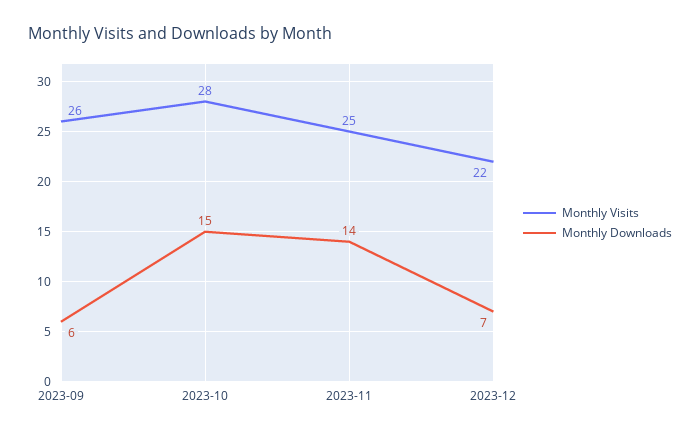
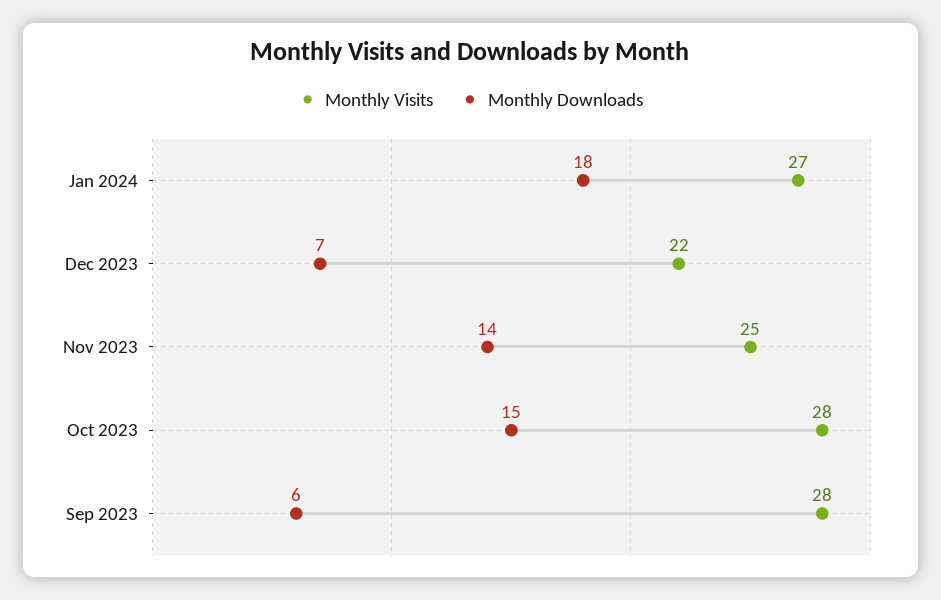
Monthly Visits, 2023-09: 26 -> 28
Monthly Visits, Jan 2024: none -> 27
Monthly Downloads, Jan 2024: none -> 18

